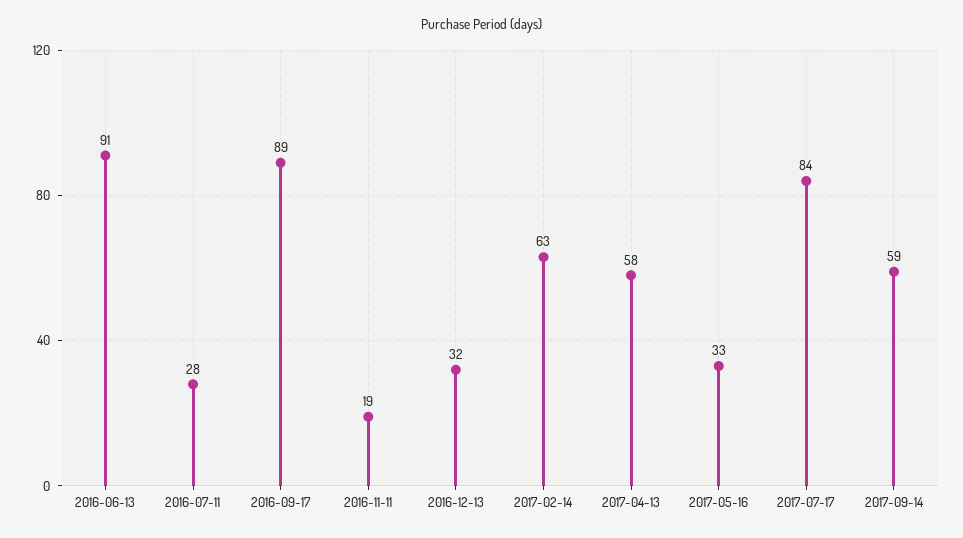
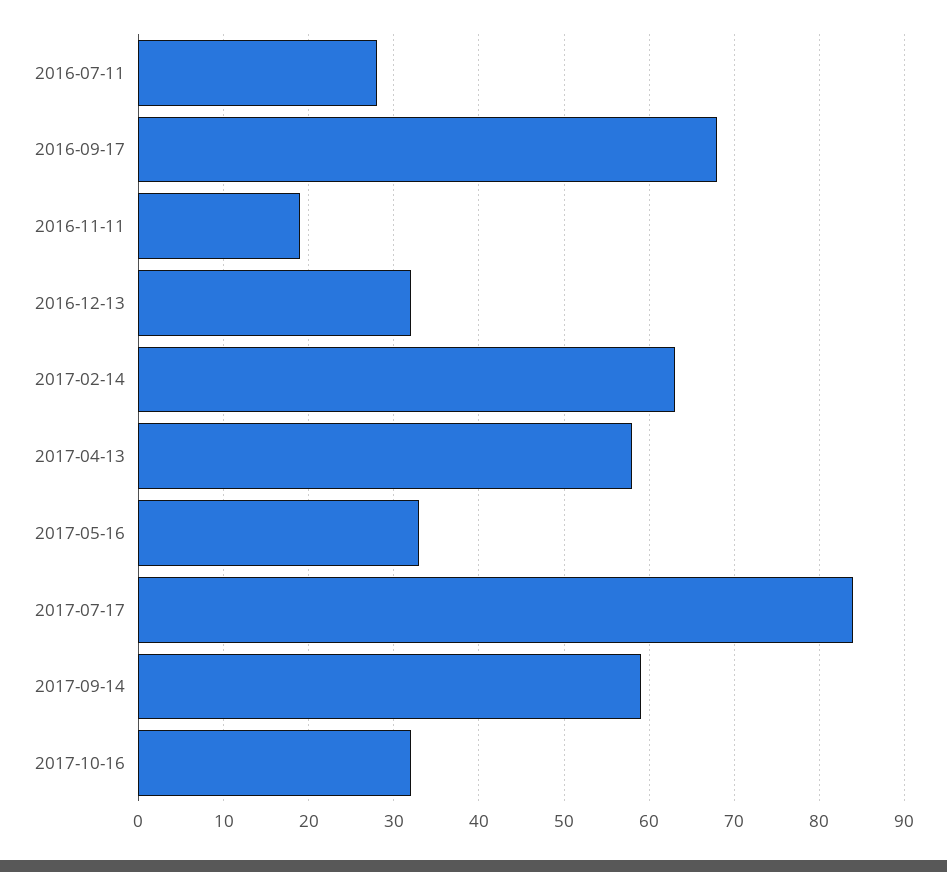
2016-06-13: 91 -> none
2016-09-17: 89 -> 68
2017-10-16: none -> 32

